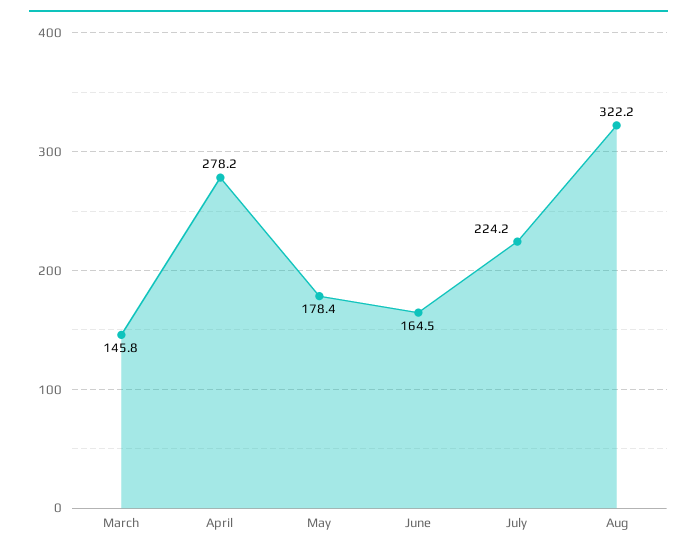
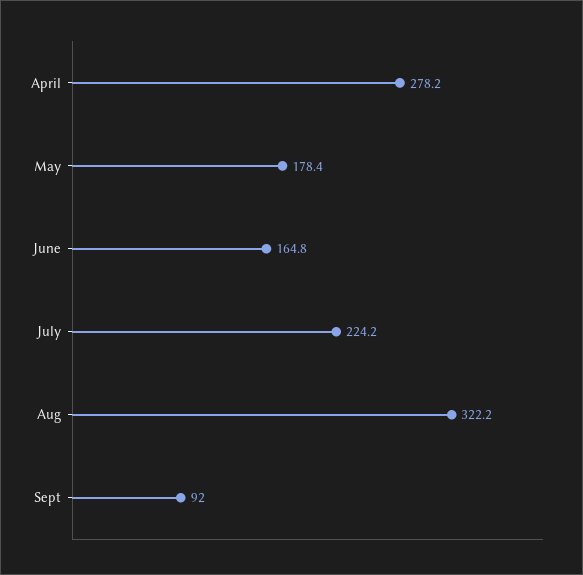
March: 145.8 -> none
June: 164.5 -> 164.8
Sept: none -> 92

